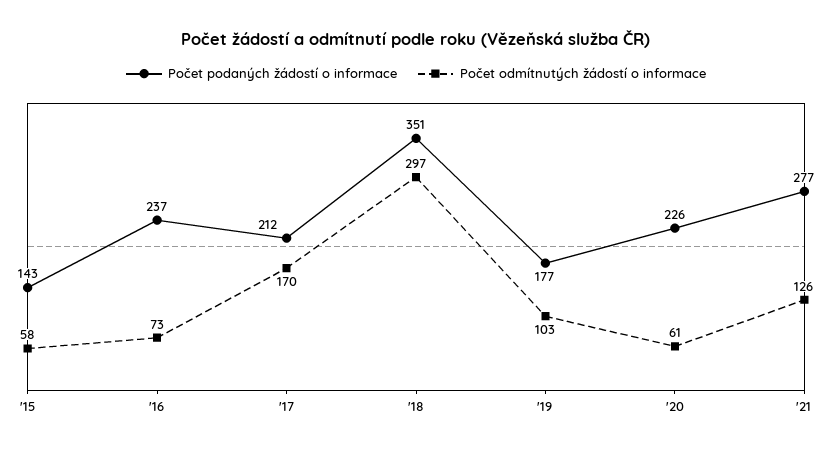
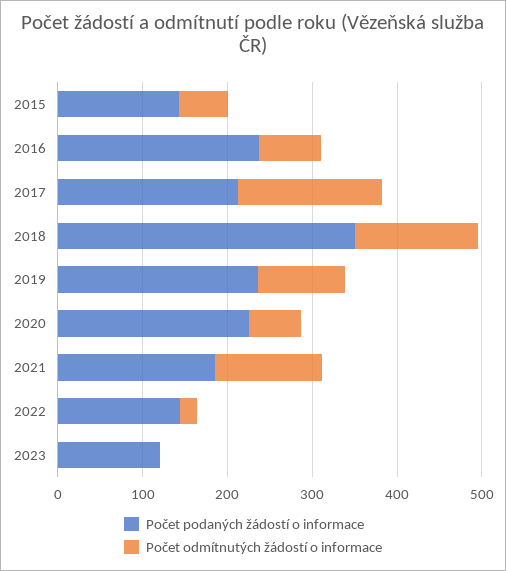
Počet odmítnutých žádostí o informace, '18: 297 -> 140
Počet podaných žádostí o informace, '19: 177 -> 240
Počet podaných žádostí o informace, '21: 277 -> 180
Počet podaných žádostí o informace, 2022: none -> 140
Počet odmítnutých žádostí o informace, 2022: none -> 20
Počet podaných žádostí o informace, 2023: none -> 120
Počet odmítnutých žádostí o informace, 2023: none -> 0

